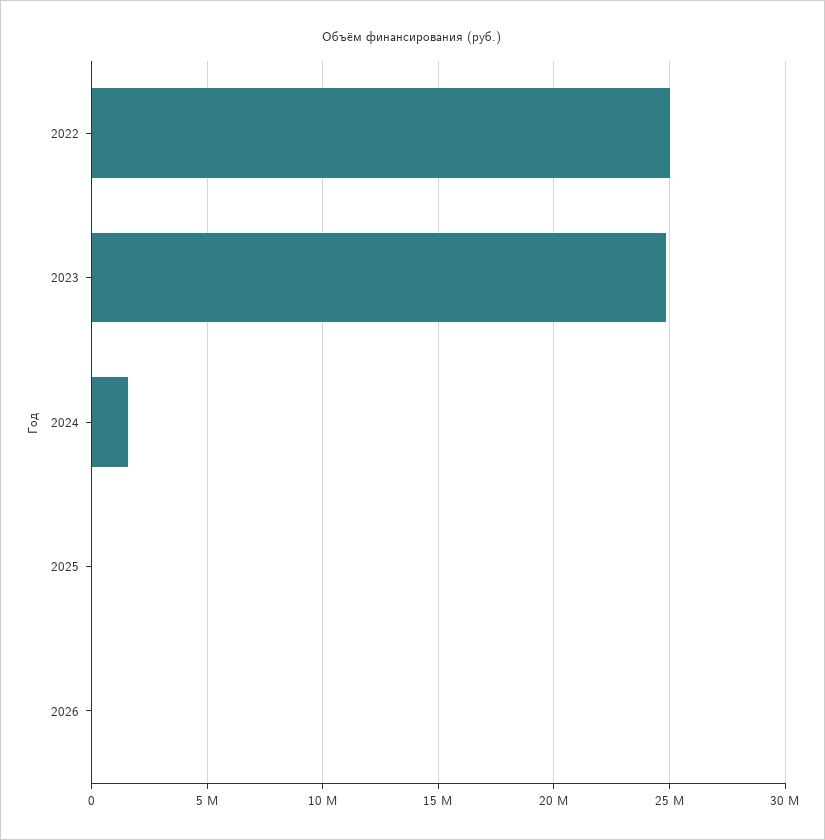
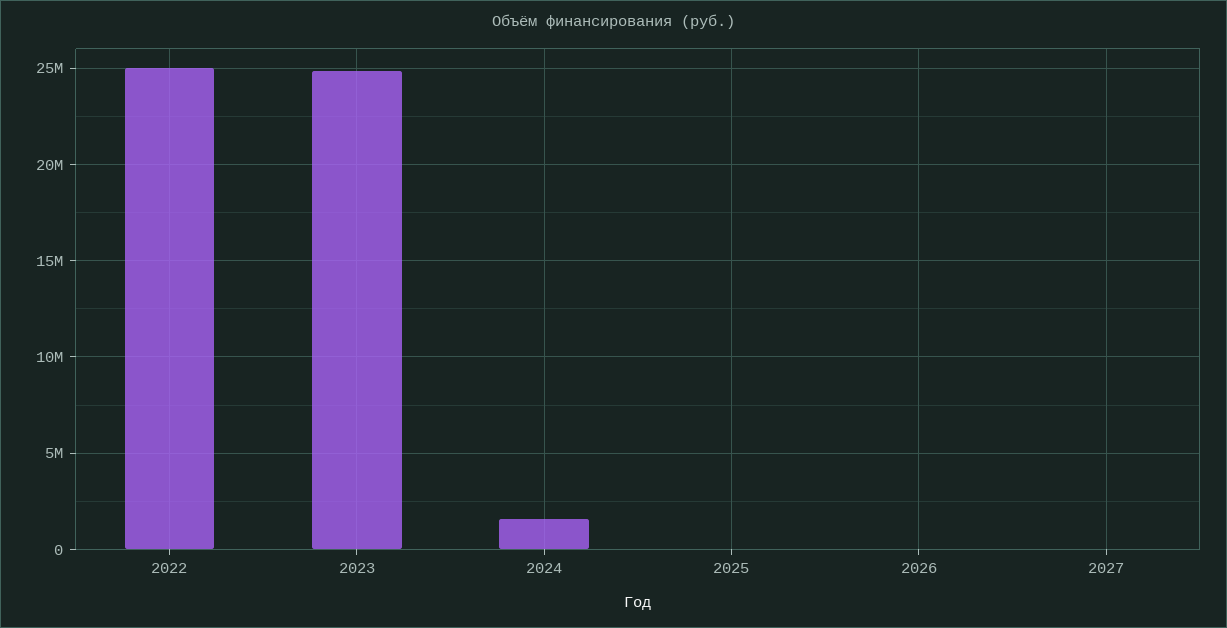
2027: none -> 0

